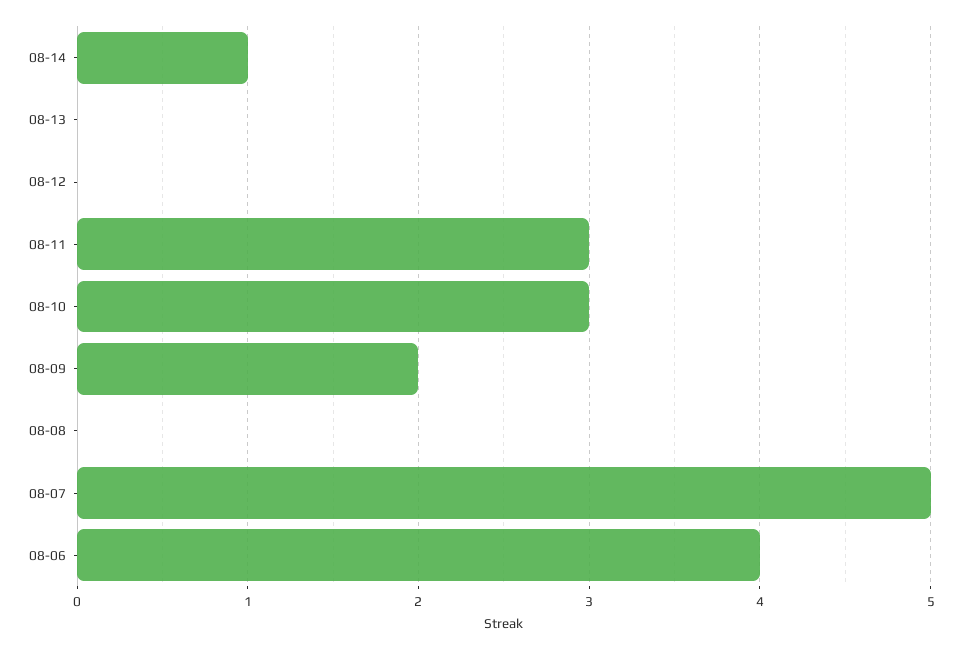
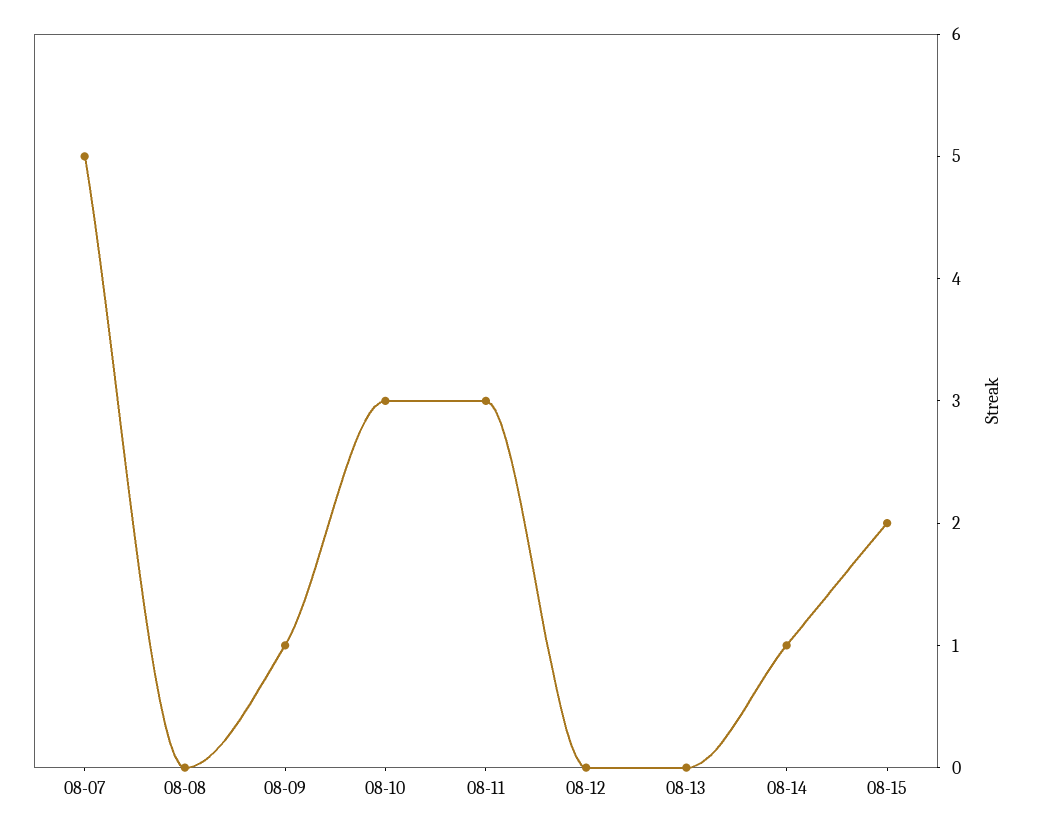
08-09: 2 -> 1
08-06: 4 -> none
08-15: none -> 2

